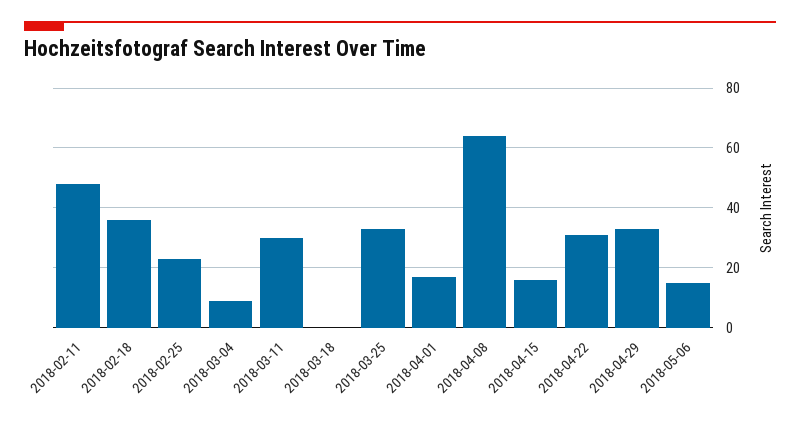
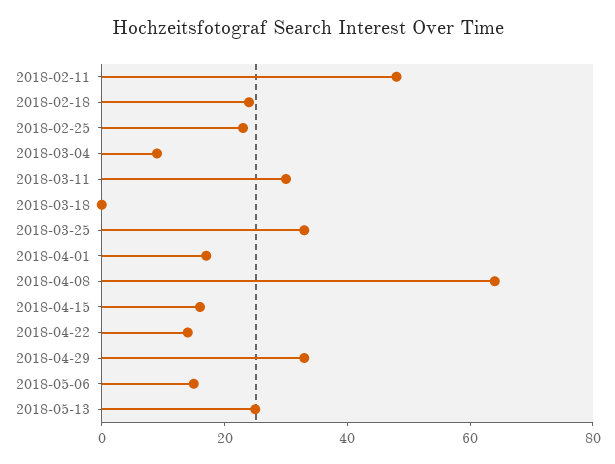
2018-02-18: 35 -> 25
2018-04-22: 30 -> 15
2018-05-13: none -> 25

